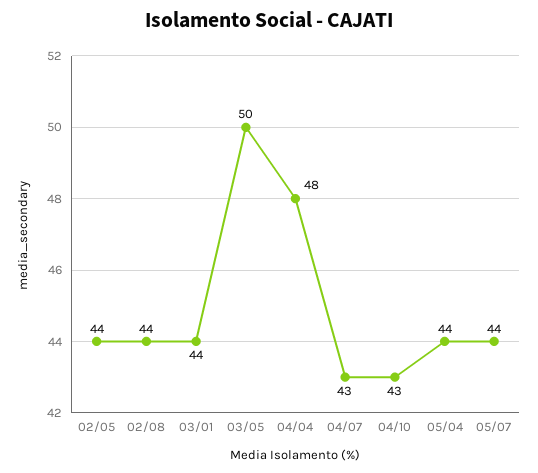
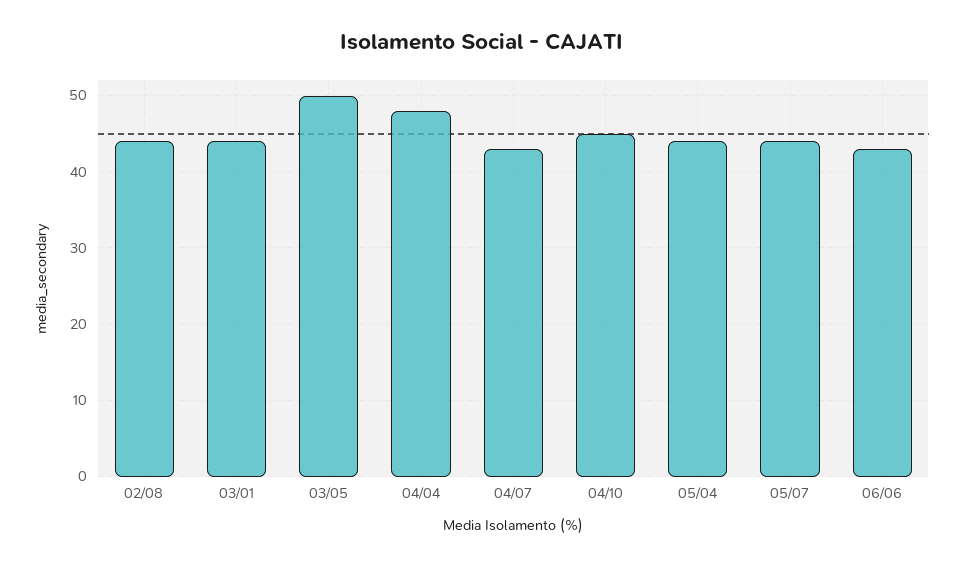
02/05: 44 -> none
04/10: 43 -> 45
06/06: none -> 43

